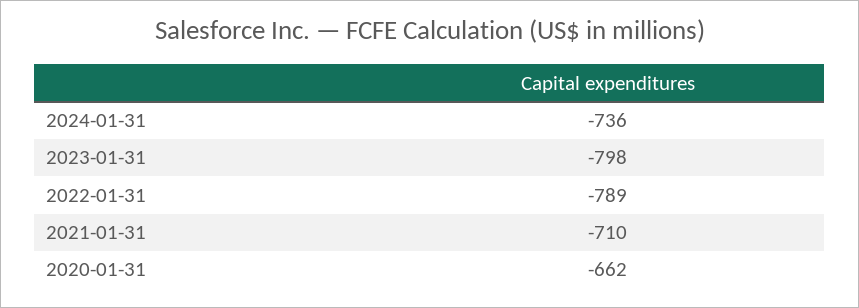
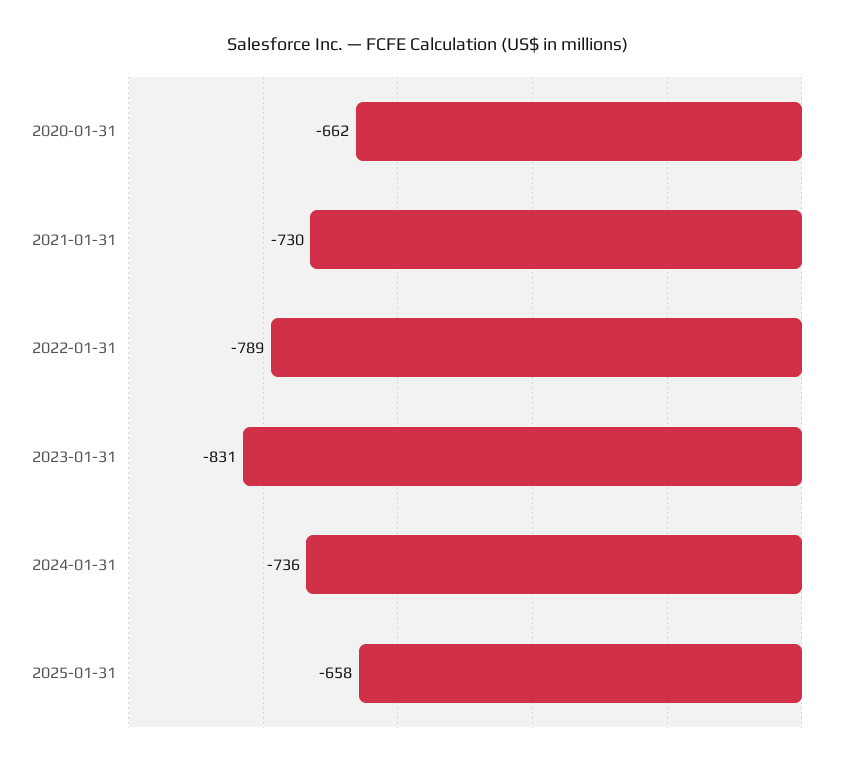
2023-01-31: -798 -> -831
2021-01-31: -710 -> -730
2025-01-31: none -> -658

